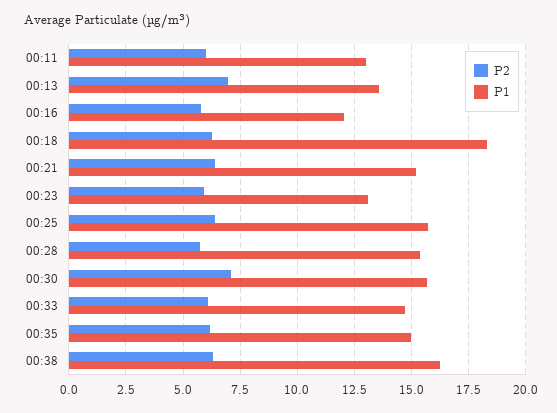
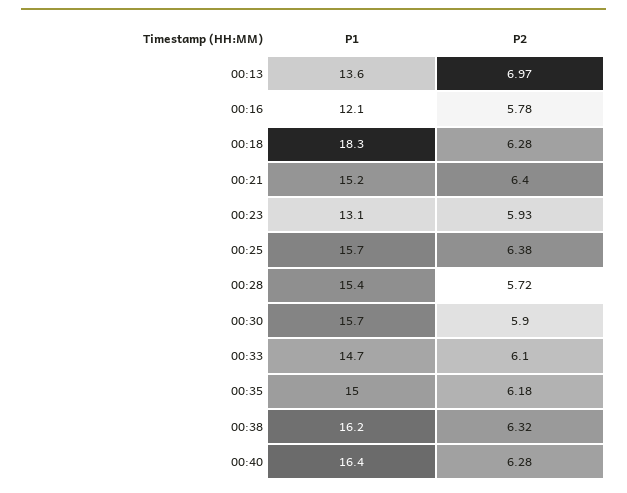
P2, 00:11: 6 -> none
P1, 00:11: 13 -> none
P2, 00:30: 7 -> 5.9
P1, 00:40: none -> 16.4
P2, 00:40: none -> 6.28

